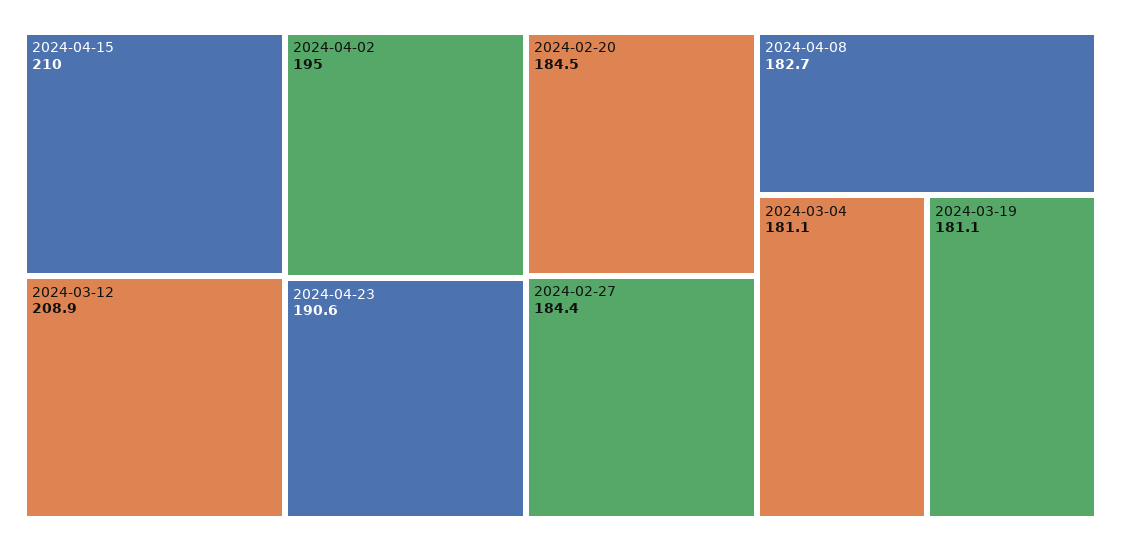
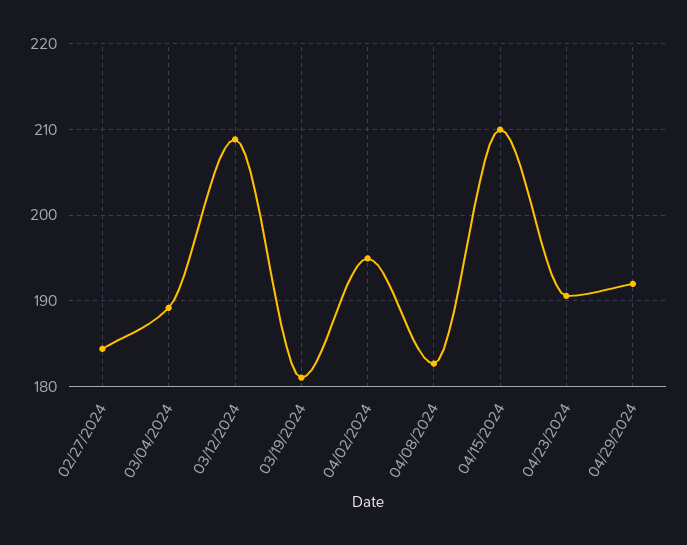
2024-02-20: 184.5 -> none
2024-03-04: 181.1 -> 189
04/29/2024: none -> 192

